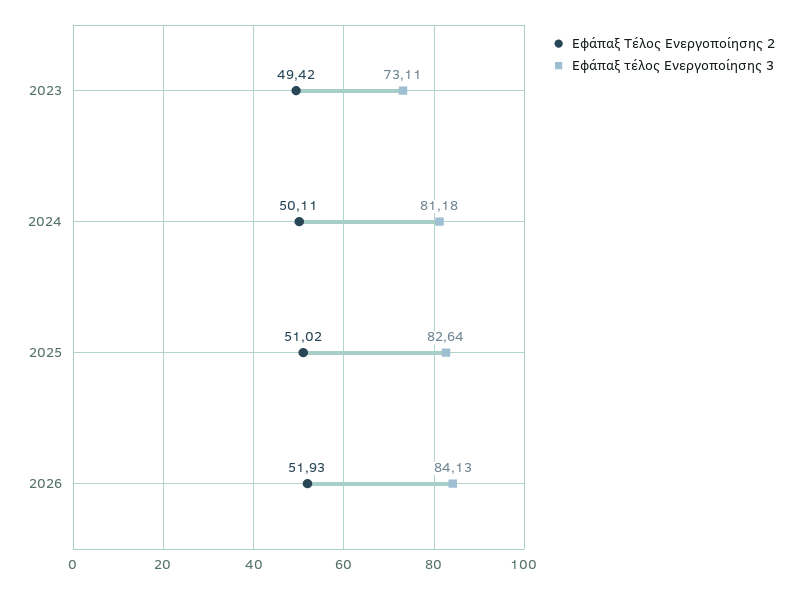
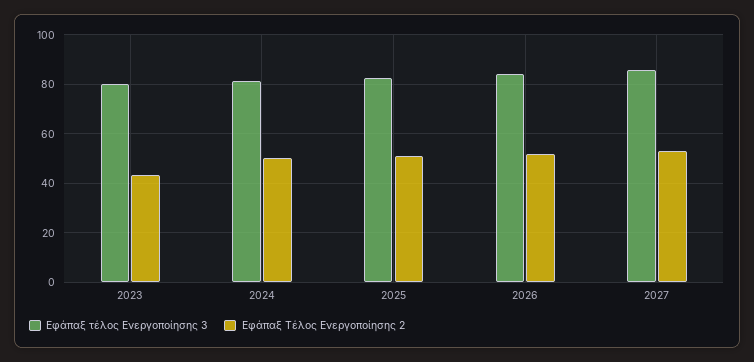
Εφάπαξ Τέλος Ενεργοποίησης 2, 2023: 49.42 -> 42.5
Εφάπαξ τέλος Ενεργοποίησης 3, 2023: 73.11 -> 80
Εφάπαξ τέλος Ενεργοποίησης 3, 2027: none -> 85
Εφάπαξ Τέλος Ενεργοποίησης 2, 2027: none -> 52.5

